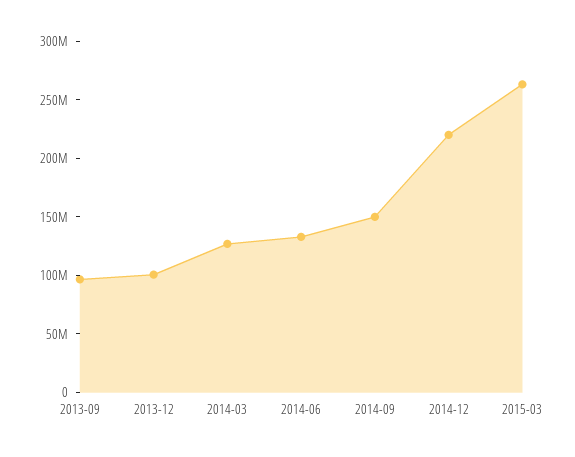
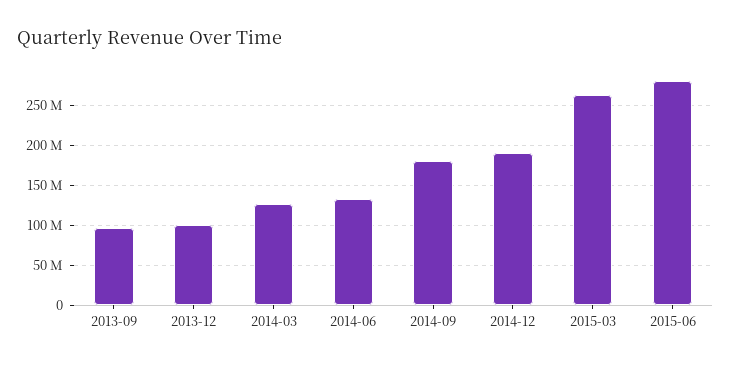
2014-09: 150000000 -> 180000000
2014-12: 220000000 -> 190000000
2015-06: none -> 280000000

